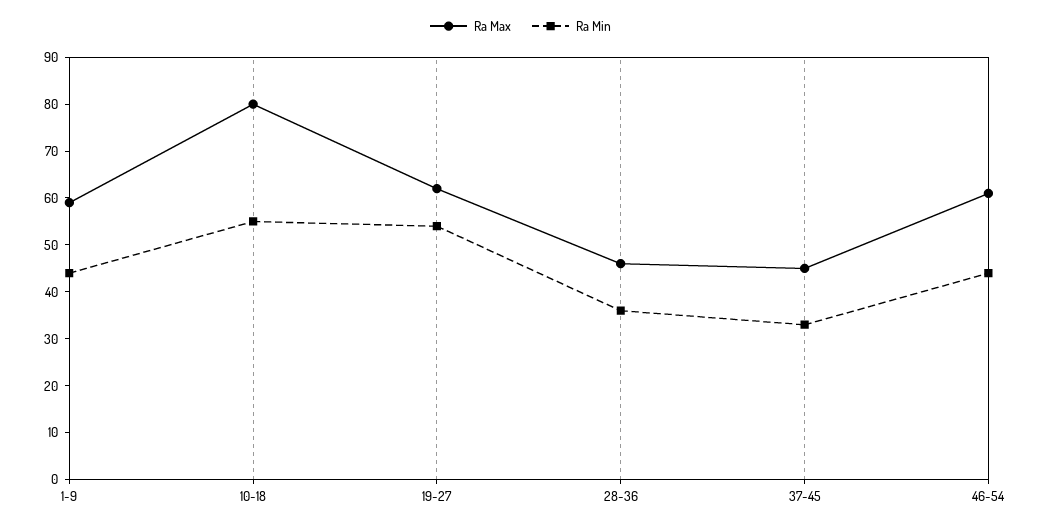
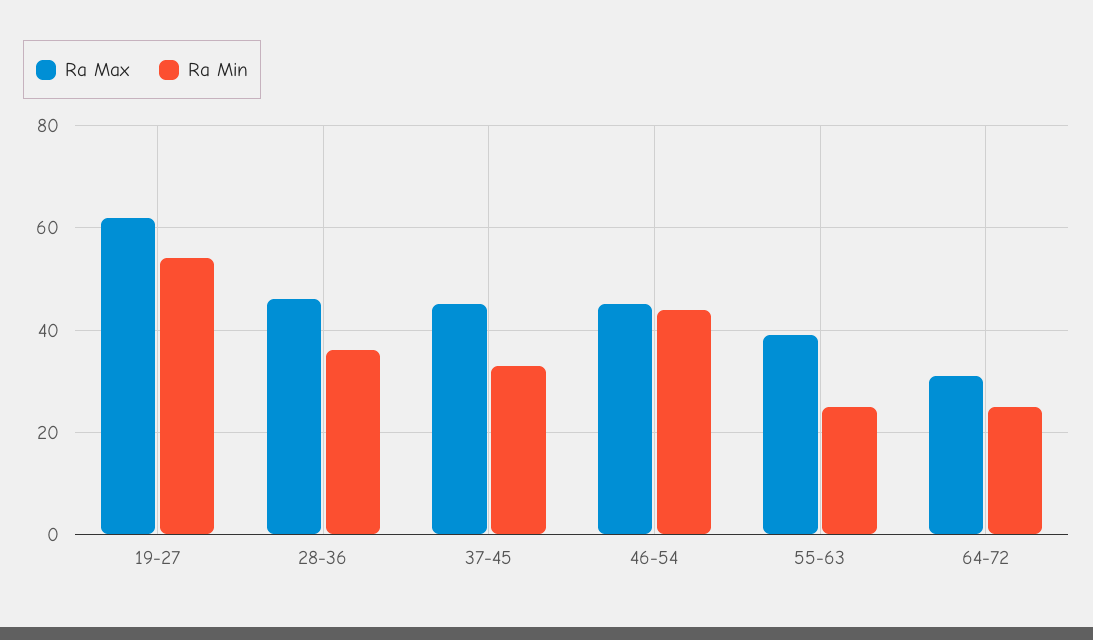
Ra Max, 1-9: 60 -> none
Ra Min, 1-9: 45 -> none
Ra Max, 10-18: 80 -> none
Ra Min, 10-18: 55 -> none
Ra Max, 46-54: 60 -> 45
Ra Max, 55-63: none -> 40
Ra Min, 55-63: none -> 25
Ra Max, 64-72: none -> 30
Ra Min, 64-72: none -> 25

